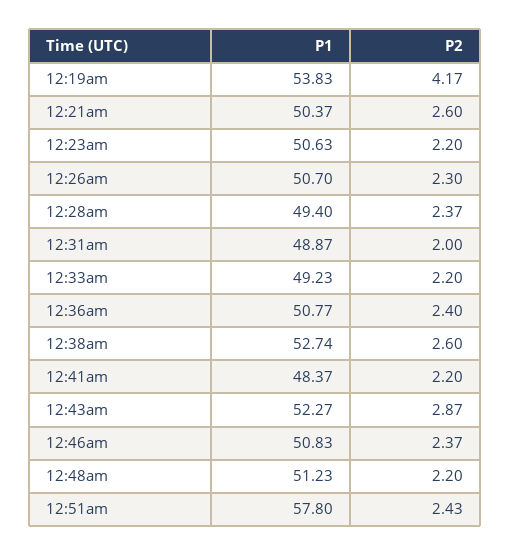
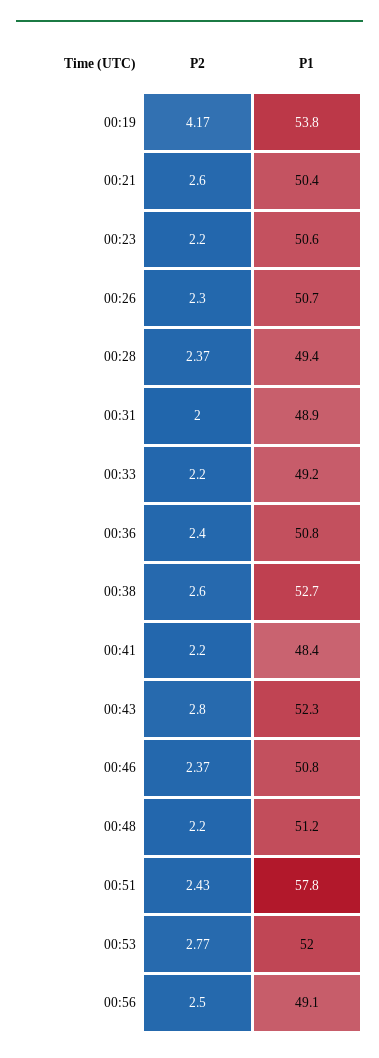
P2, 12:43am: 2.87 -> 2.8
P2, 00:53: none -> 2.77
P1, 00:53: none -> 52
P2, 00:56: none -> 2.5
P1, 00:56: none -> 49.1

